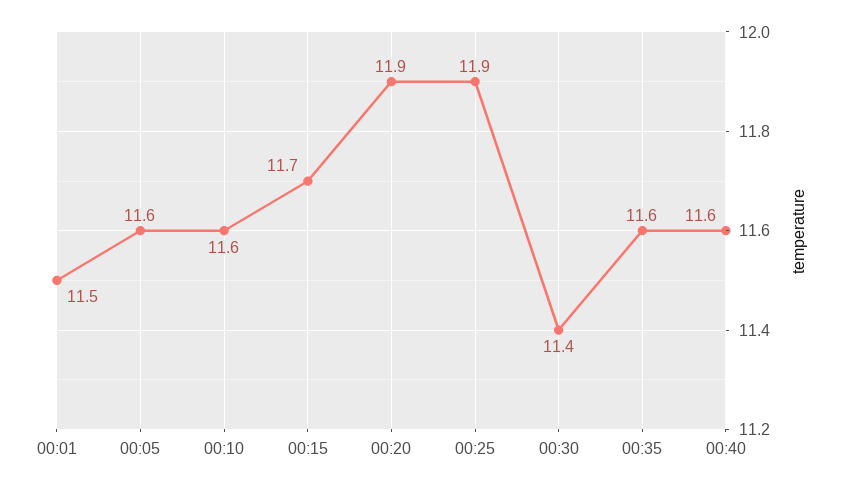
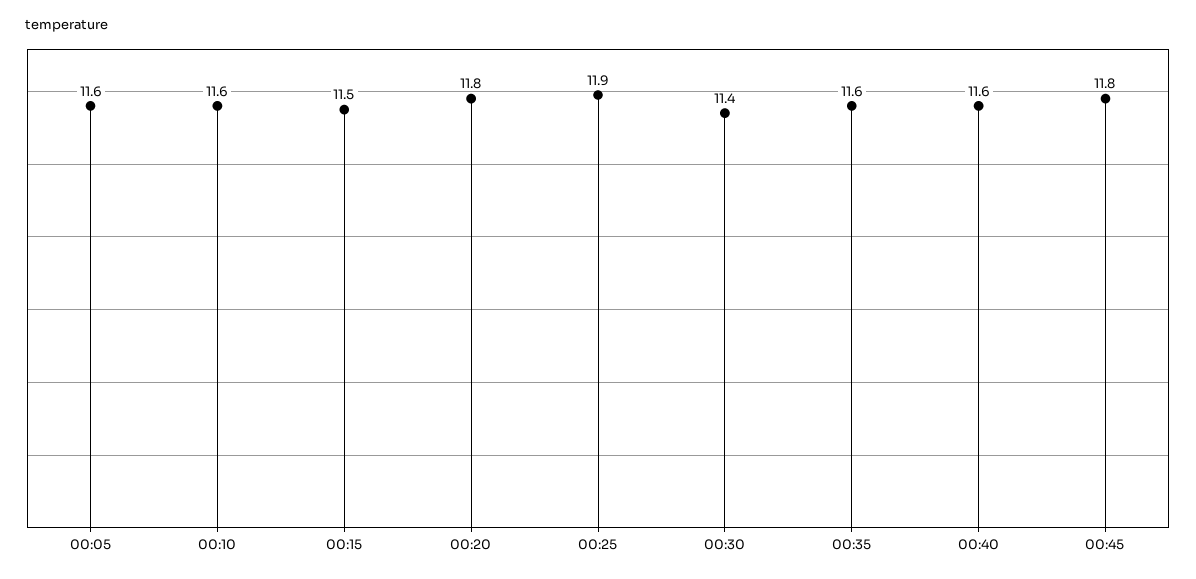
00:01: 11.5 -> none
00:15: 11.7 -> 11.5
00:20: 11.9 -> 11.8
00:45: none -> 11.8

